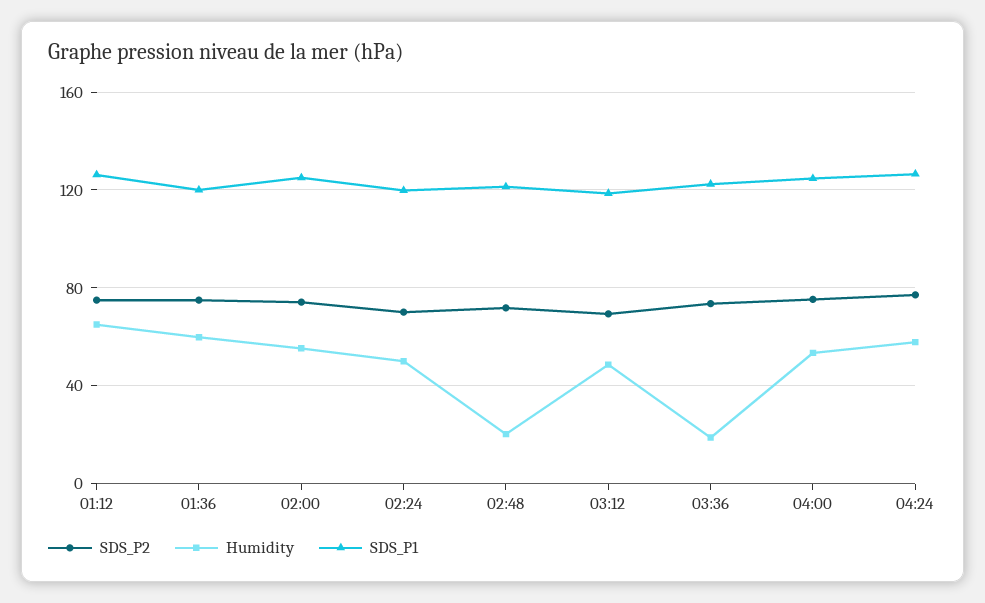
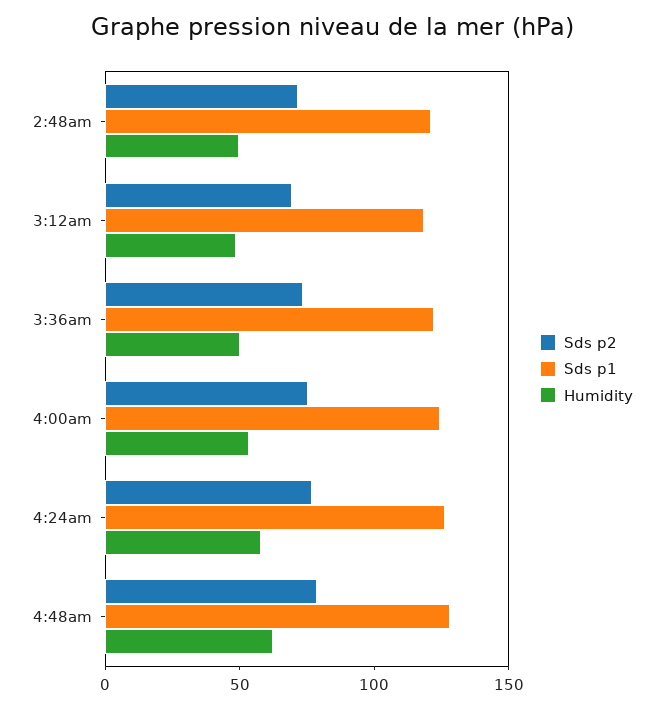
SDS_P2, 01:12: 75 -> none
Humidity, 01:12: 65 -> none
SDS_P1, 01:12: 125 -> none
SDS_P2, 01:36: 75 -> none
Humidity, 01:36: 60 -> none
SDS_P1, 01:36: 120 -> none
SDS_P2, 02:00: 75 -> none
Humidity, 02:00: 55 -> none
SDS_P1, 02:00: 125 -> none
SDS_P2, 02:24: 70 -> none
Humidity, 02:24: 50 -> none
SDS_P1, 02:24: 120 -> none
Humidity, 02:48: 20 -> 50
Humidity, 03:36: 20 -> 50
SDS_P2, 4:48am: none -> 80
SDS_P1, 4:48am: none -> 130
Humidity, 4:48am: none -> 60

